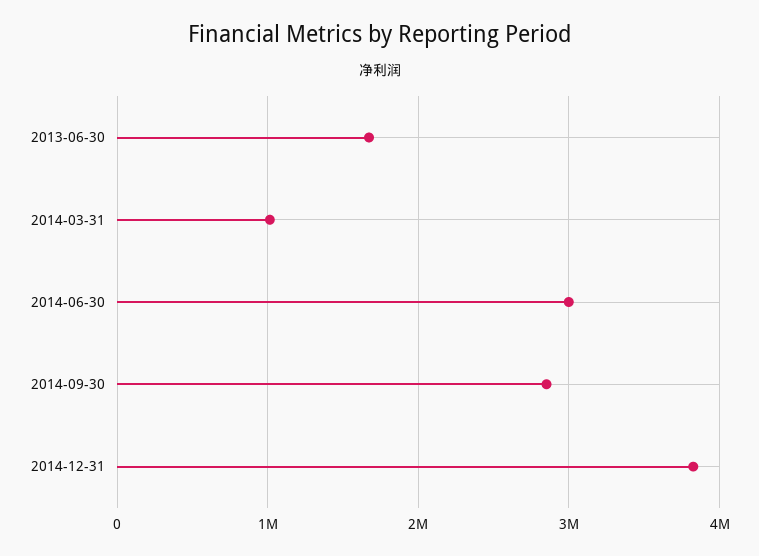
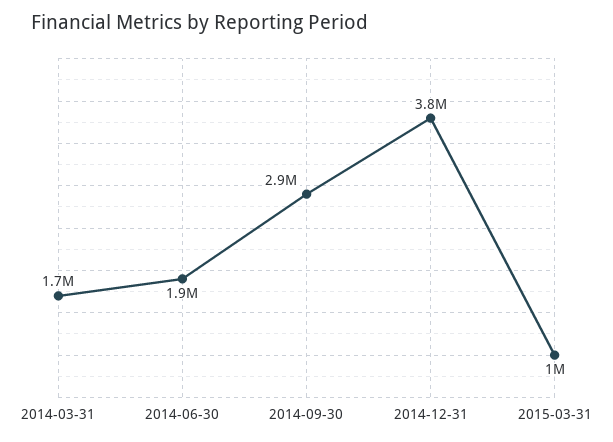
2013-06-30: 1700000 -> none
2014-03-31: 1000000 -> 1700000
2014-06-30: 3000000 -> 1900000
2015-03-31: none -> 1000000

